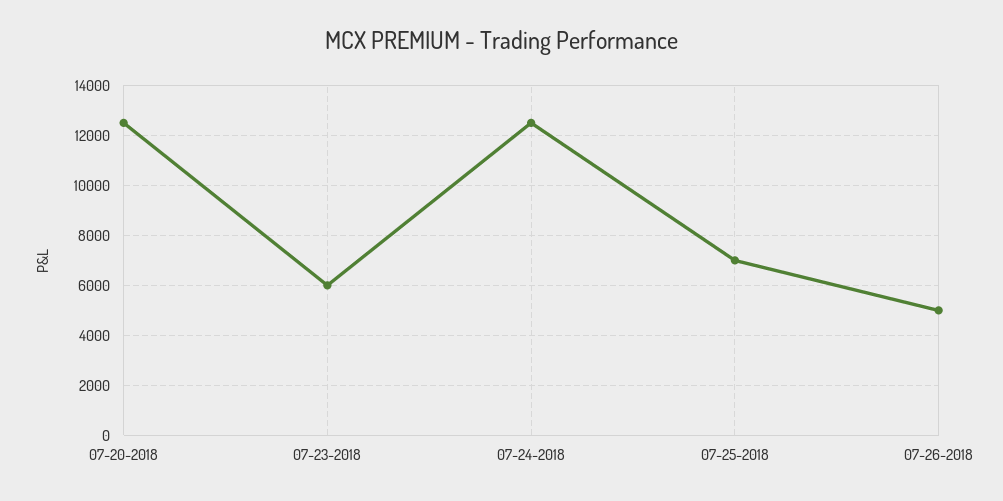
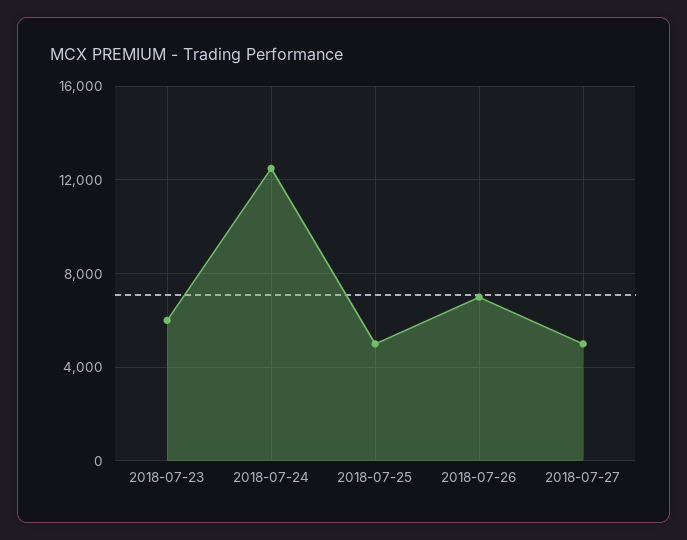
07-20-2018: 12500 -> none
07-25-2018: 7000 -> 5000
07-26-2018: 5000 -> 7000
2018-07-27: none -> 5000

